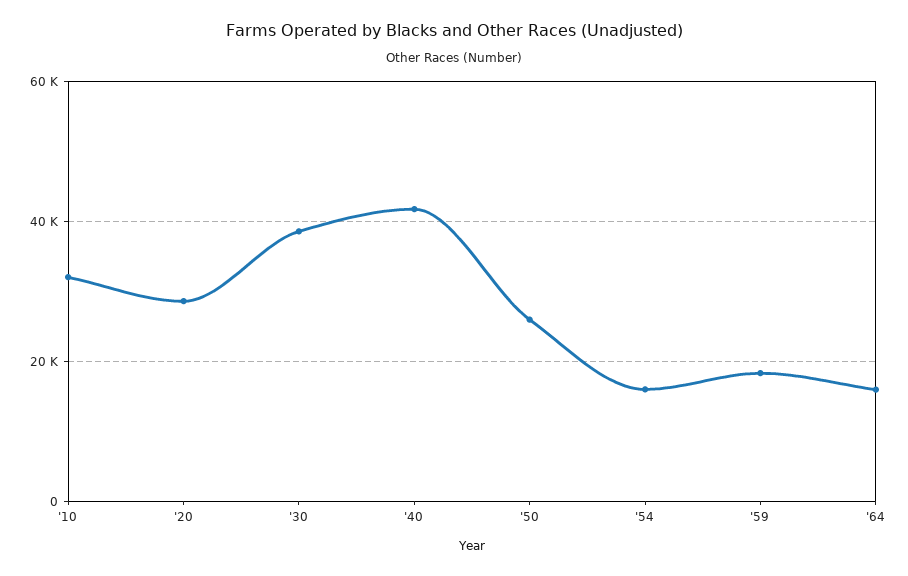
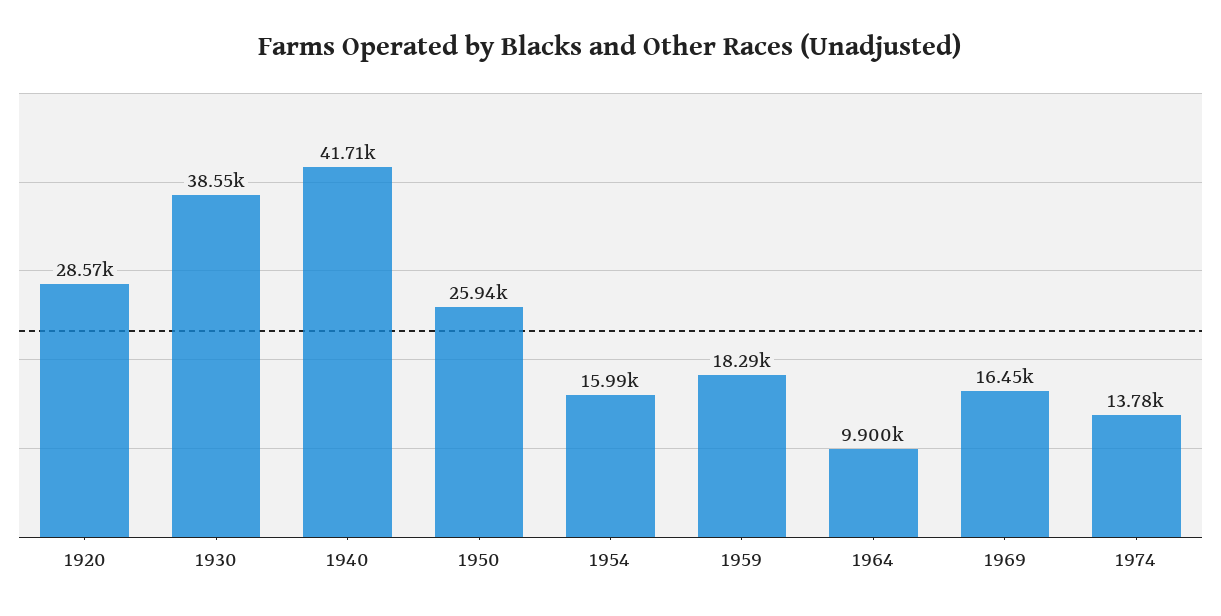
'10: 32000 -> none
'64: 16000 -> 9900
1969: none -> 16450
1974: none -> 13780

